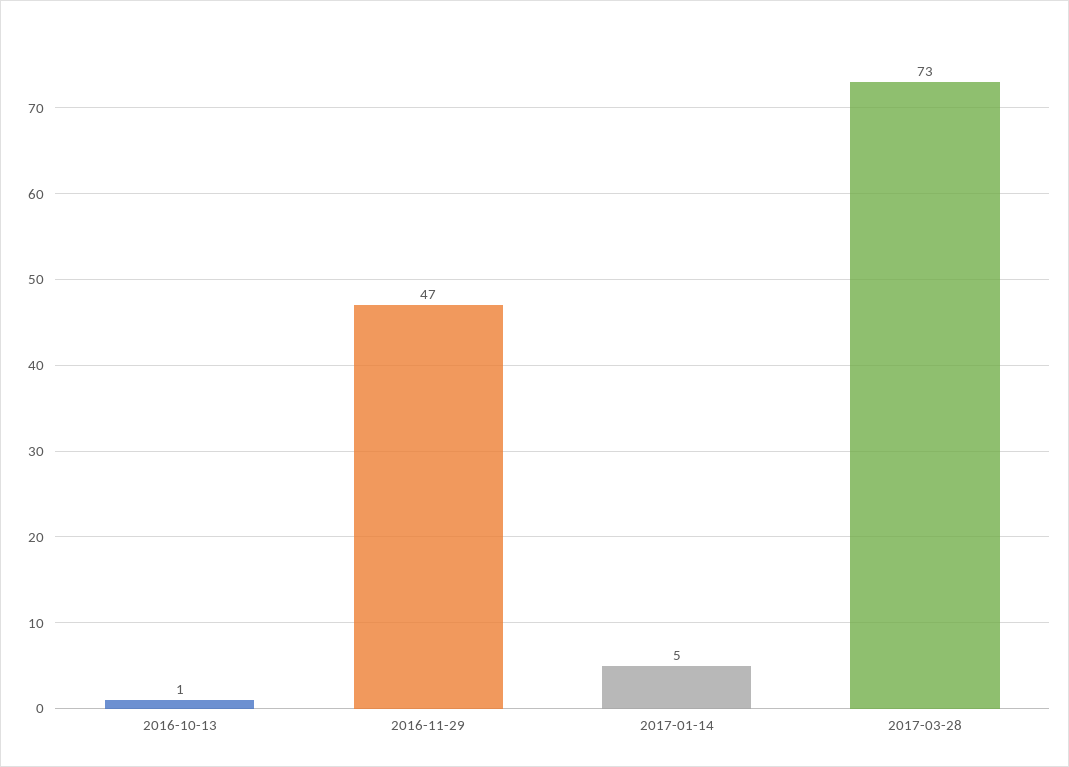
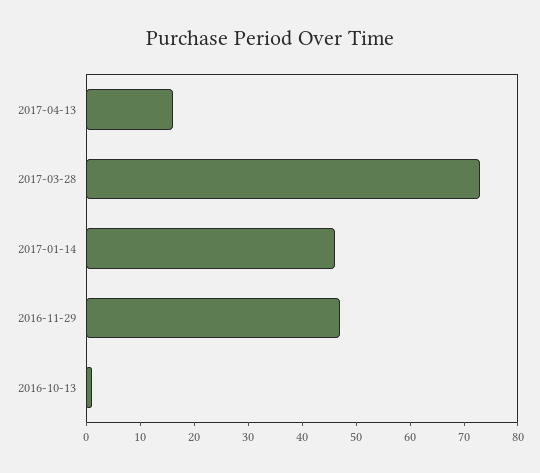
2017-01-14: 5 -> 45
2017-04-13: none -> 15

